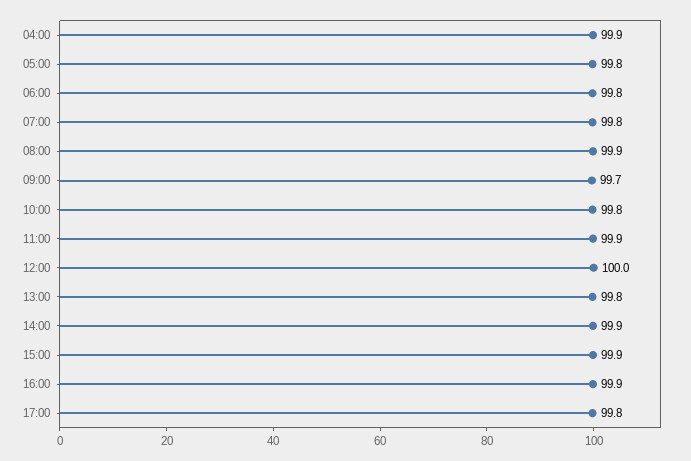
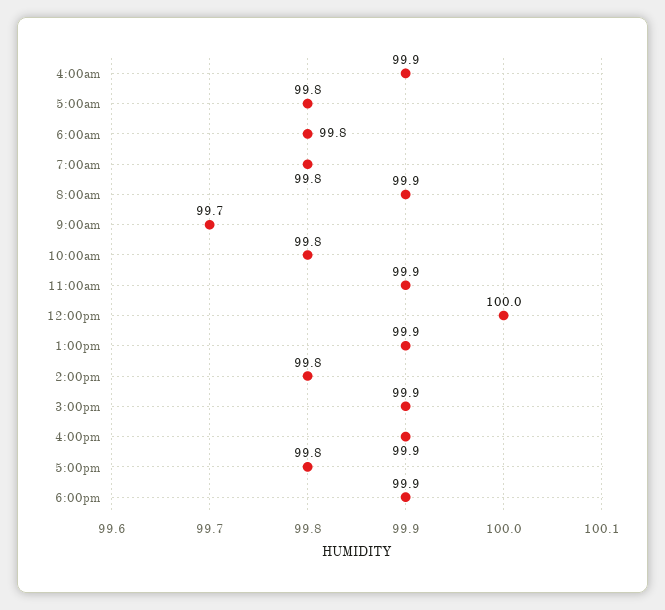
13:00: 99.8 -> 99.9
14:00: 99.9 -> 99.8
6:00pm: none -> 99.9

